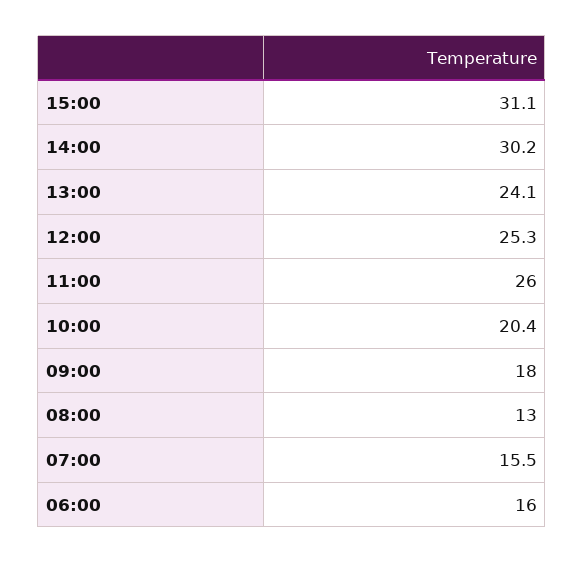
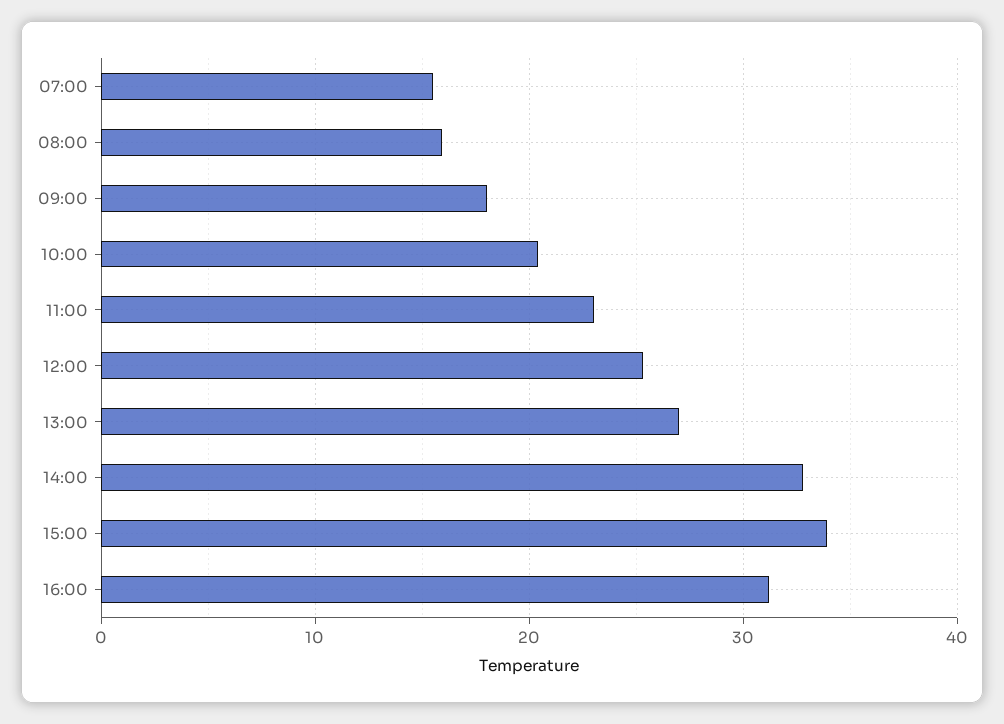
15:00: 31.1 -> 34
14:00: 30.2 -> 33
13:00: 24.1 -> 27
11:00: 26 -> 23
08:00: 13 -> 16
06:00: 16 -> none
16:00: none -> 31

